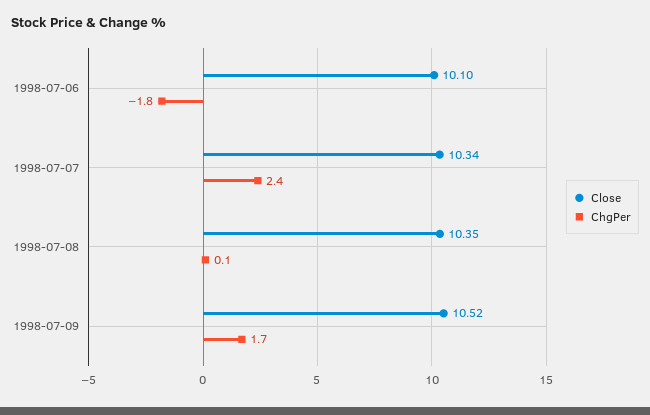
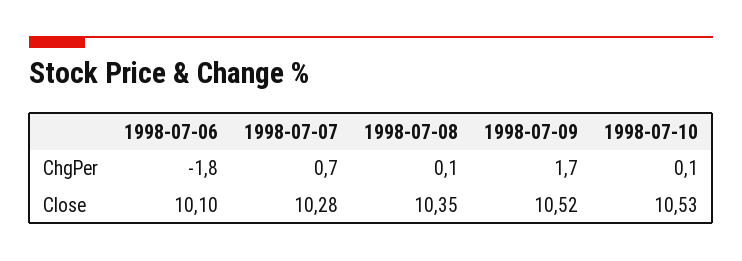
Close, 1998-07-07: 10.34 -> 10.28
ChgPer, 1998-07-07: 2.4 -> 0.7
ChgPer, 1998-07-10: none -> 0.1
Close, 1998-07-10: none -> 10.53

